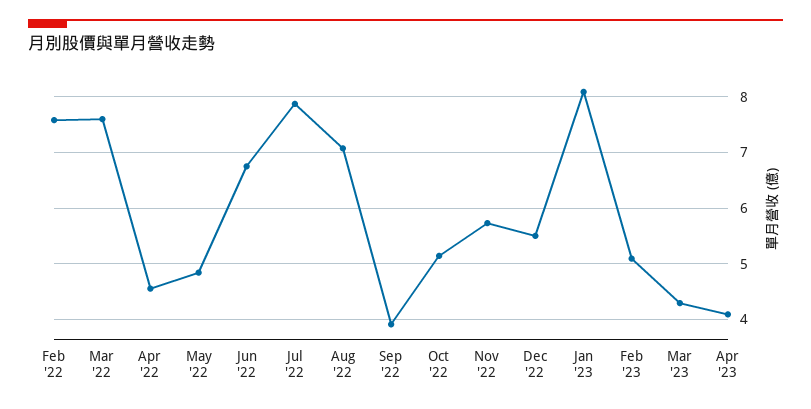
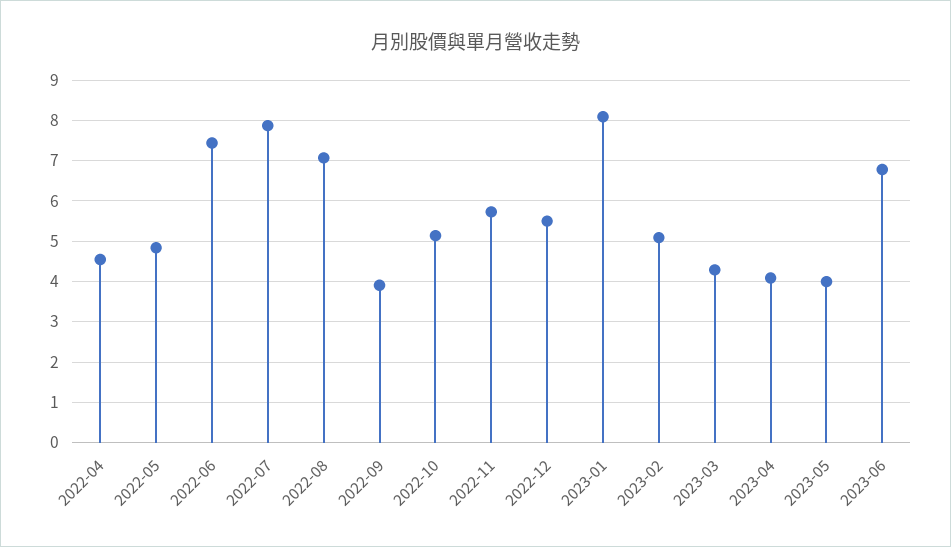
Feb '22: 7.6 -> none
Mar '22: 7.6 -> none
Jun '22: 6.8 -> 7.4
2023-05: none -> 4
2023-06: none -> 6.8

